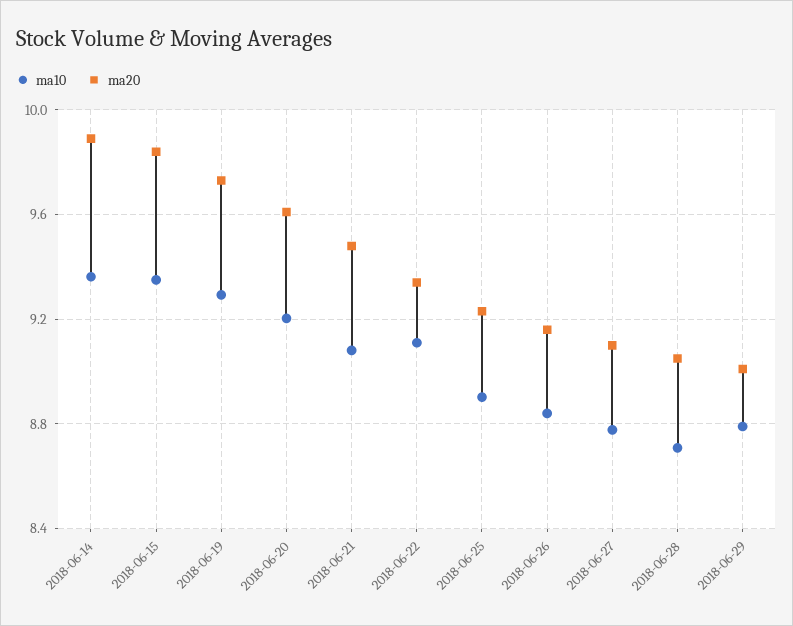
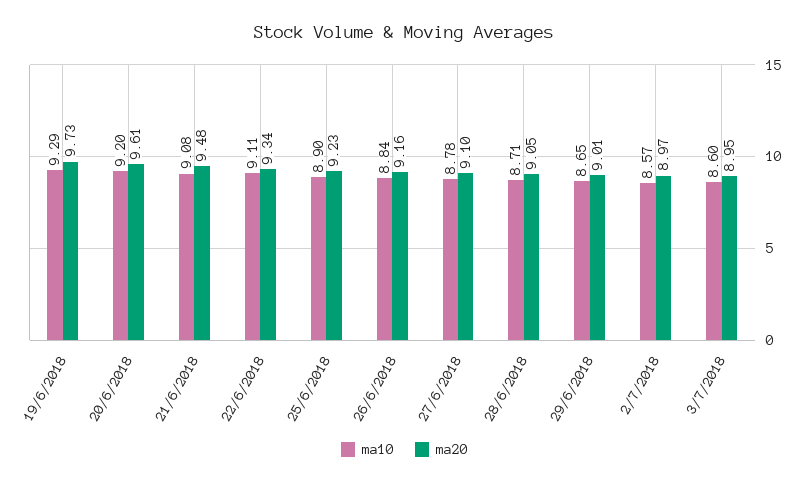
ma10, 2018-06-14: 9.35 -> none
ma20, 2018-06-14: 9.9 -> none
ma10, 2018-06-15: 9.35 -> none
ma20, 2018-06-15: 9.85 -> none
ma10, 2018-06-29: 8.8 -> 8.65
ma10, 2/7/2018: none -> 8.57
ma20, 2/7/2018: none -> 8.97
ma10, 3/7/2018: none -> 8.6
ma20, 3/7/2018: none -> 8.95

